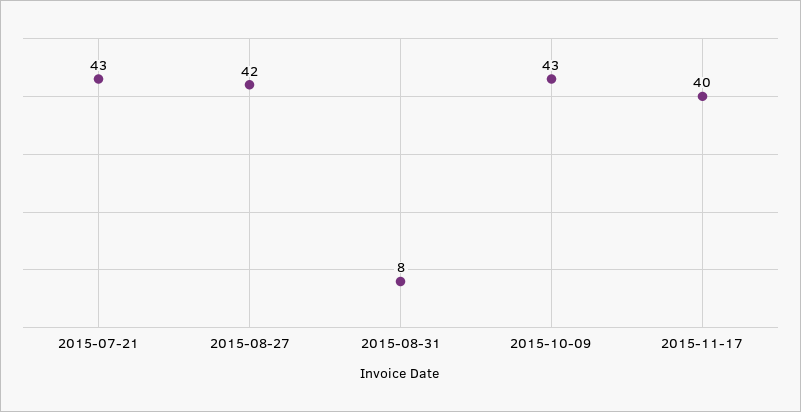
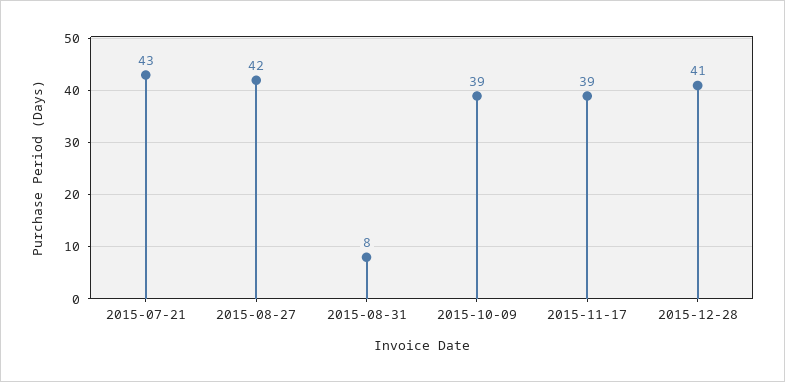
2015-10-09: 43 -> 39
2015-11-17: 40 -> 39
2015-12-28: none -> 41

